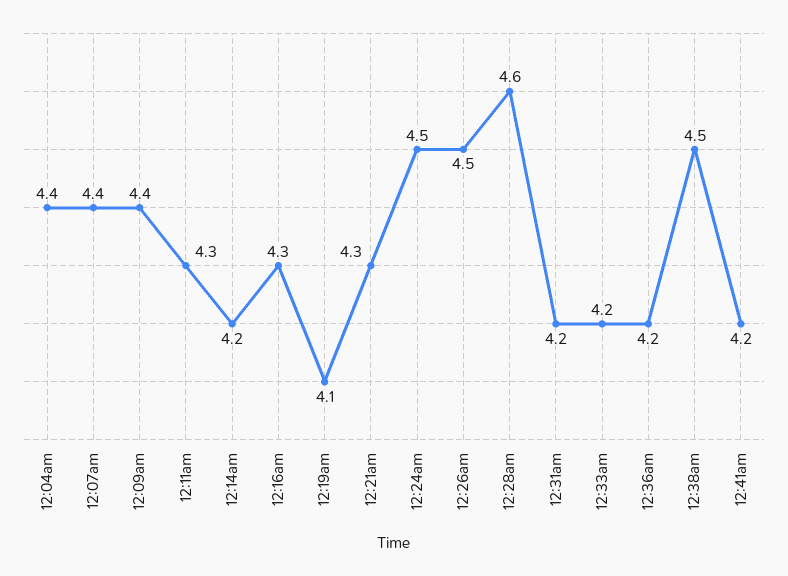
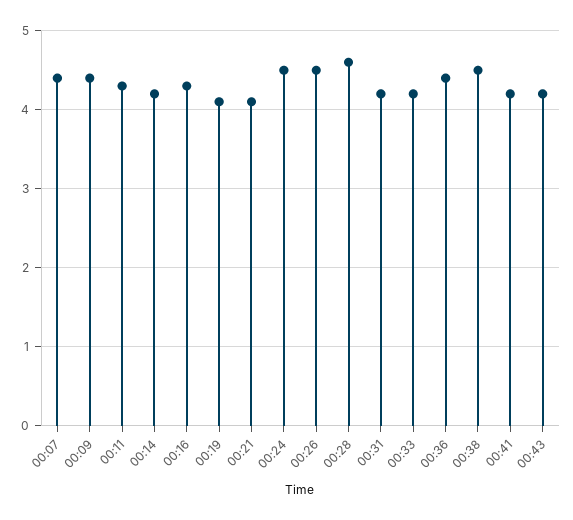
12:04am: 4.4 -> none
12:21am: 4.3 -> 4.1
12:36am: 4.2 -> 4.4
00:43: none -> 4.2

